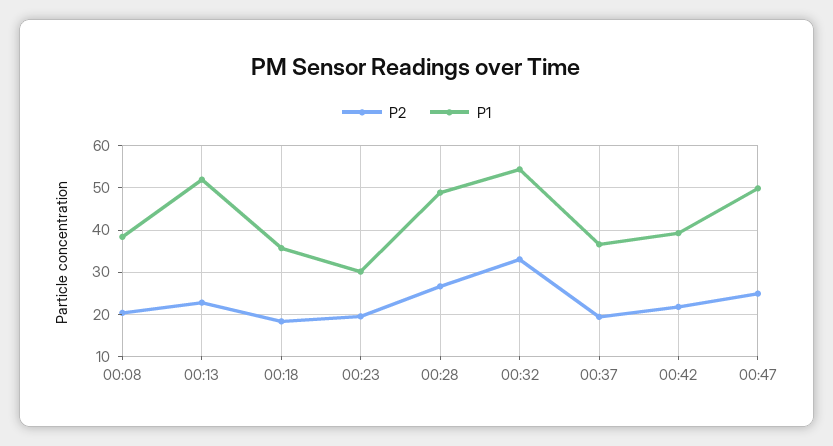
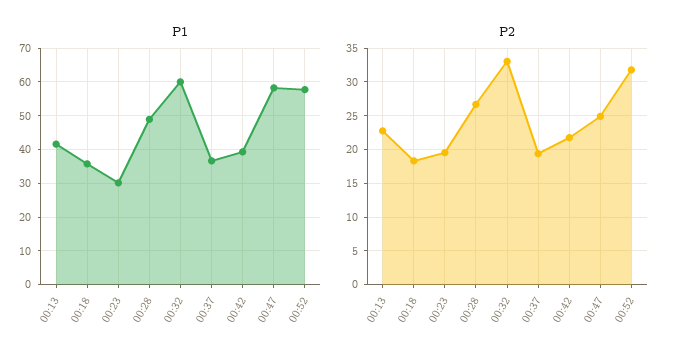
P2, 00:08: 20 -> none
P1, 00:08: 38 -> none
P1, 00:13: 52 -> 42
P1, 00:32: 54 -> 60
P1, 00:47: 50 -> 58
P1, 00:52: none -> 58
P2, 00:52: none -> 32

